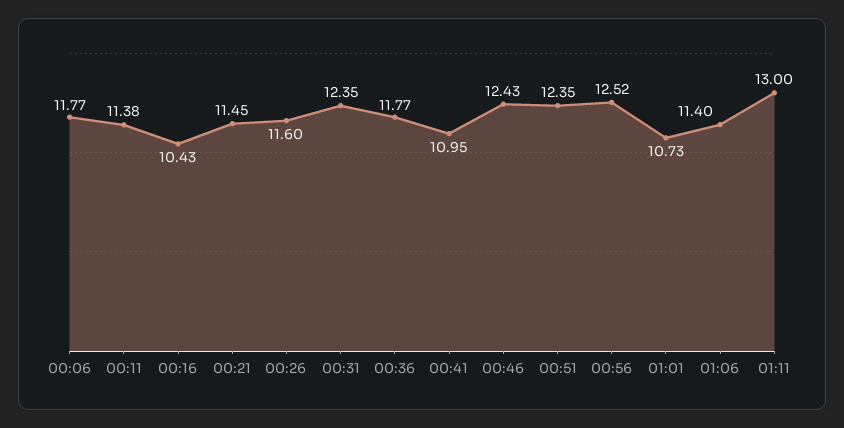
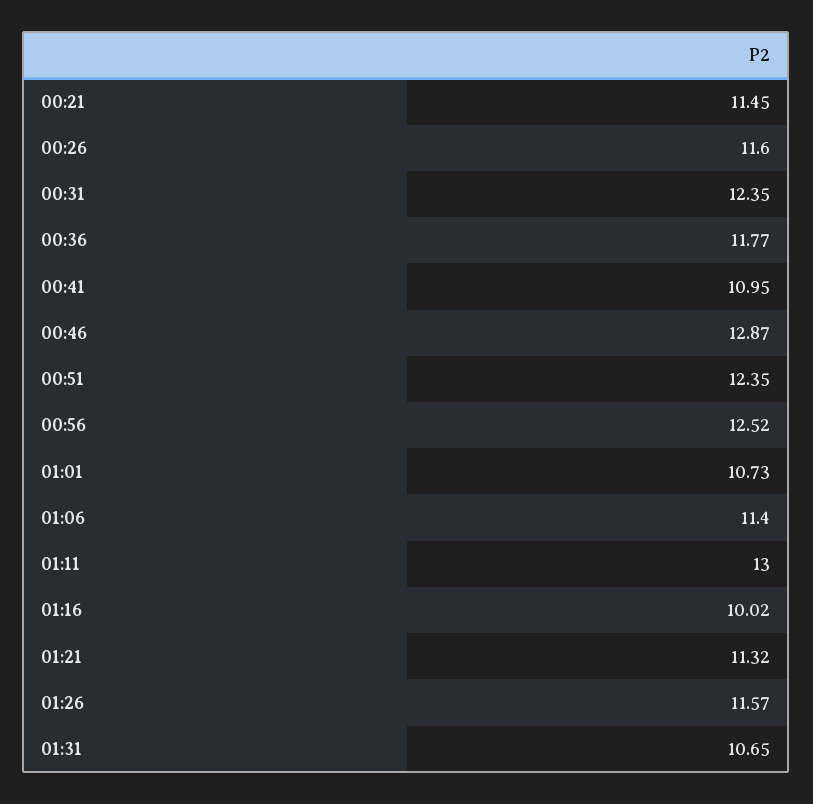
00:06: 11.77 -> none
00:11: 11.38 -> none
00:16: 10.43 -> none
00:46: 12.43 -> 12.87
01:16: none -> 10.02
01:21: none -> 11.32
01:26: none -> 11.57
01:31: none -> 10.65

